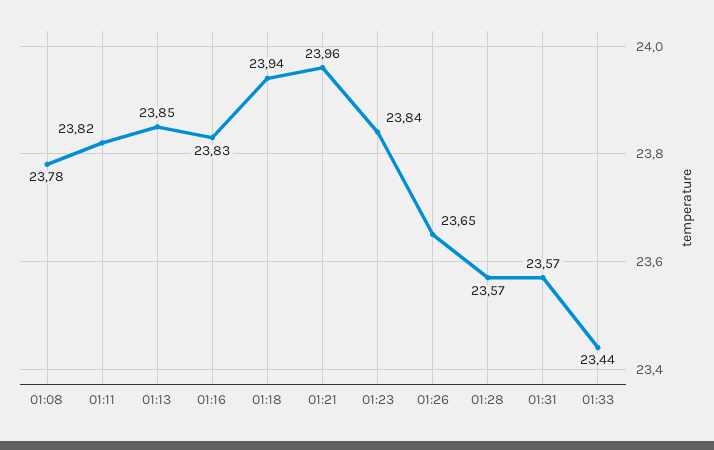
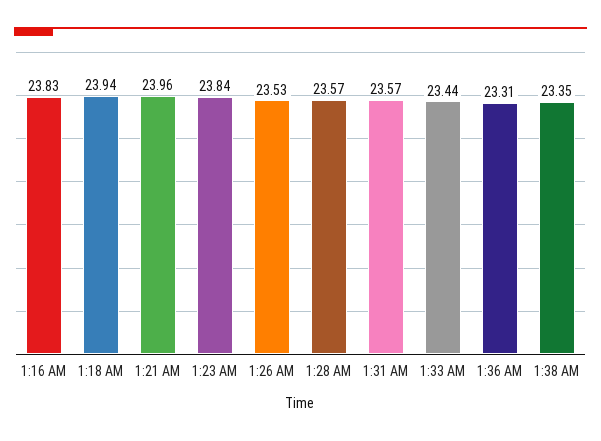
01:08: 23.78 -> none
01:11: 23.82 -> none
01:13: 23.85 -> none
01:26: 23.65 -> 23.53
1:36 AM: none -> 23.31
1:38 AM: none -> 23.35

